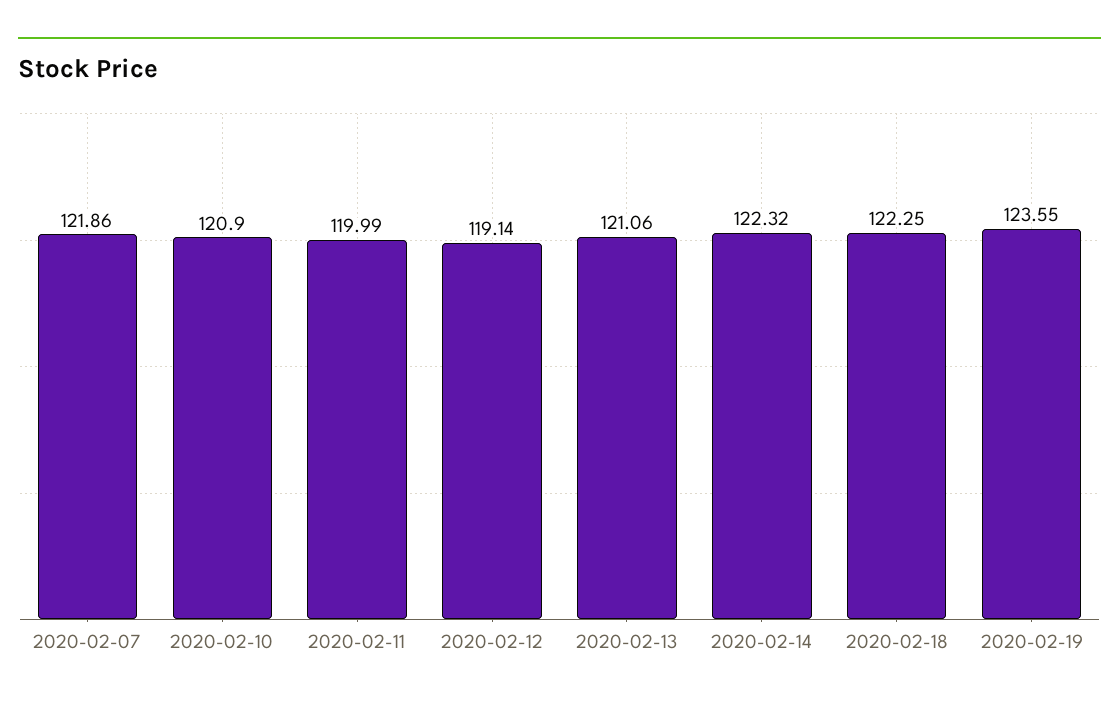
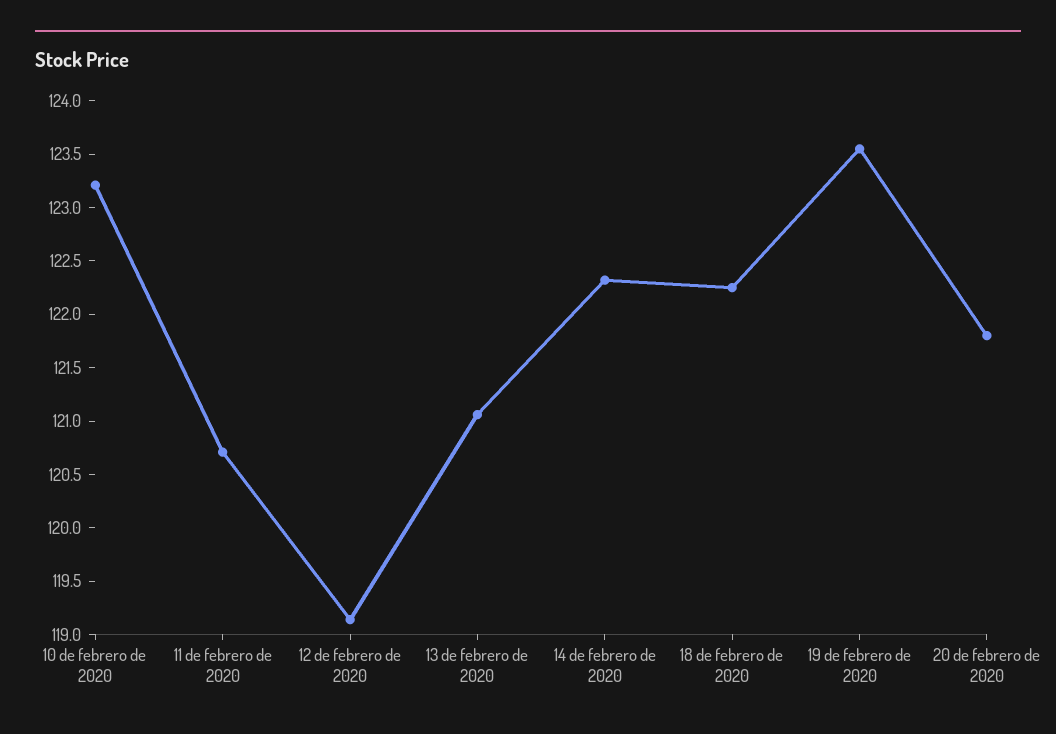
2020-02-07: 121.86 -> none
2020-02-10: 120.9 -> 123.2
2020-02-11: 119.99 -> 120.7
20 de febrero de 2020: none -> 121.8

